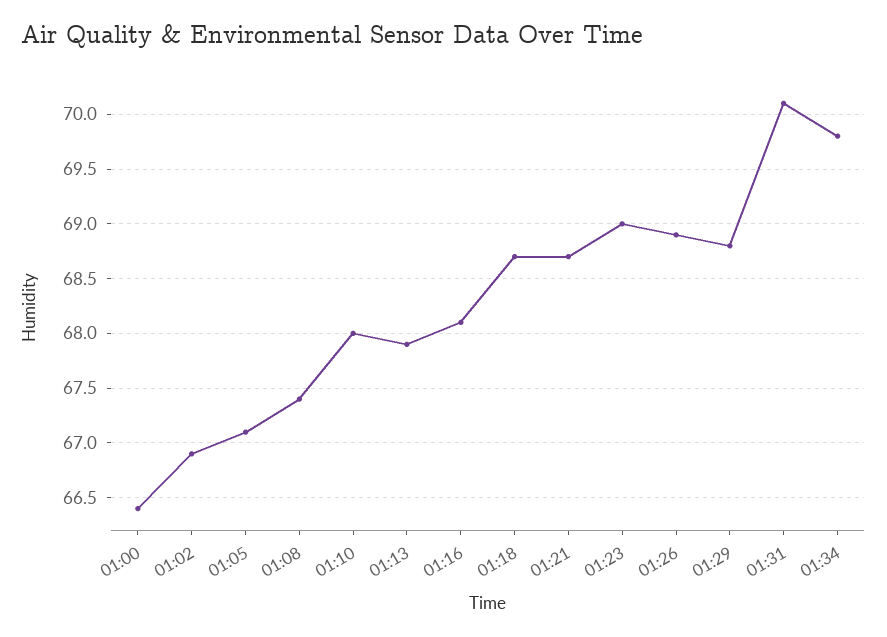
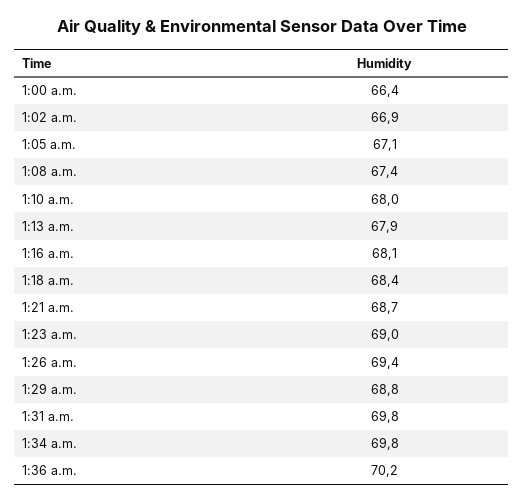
01:18: 68.7 -> 68.4
01:26: 68.9 -> 69.4
01:31: 70.1 -> 69.8
1:36 a.m.: none -> 70.2

